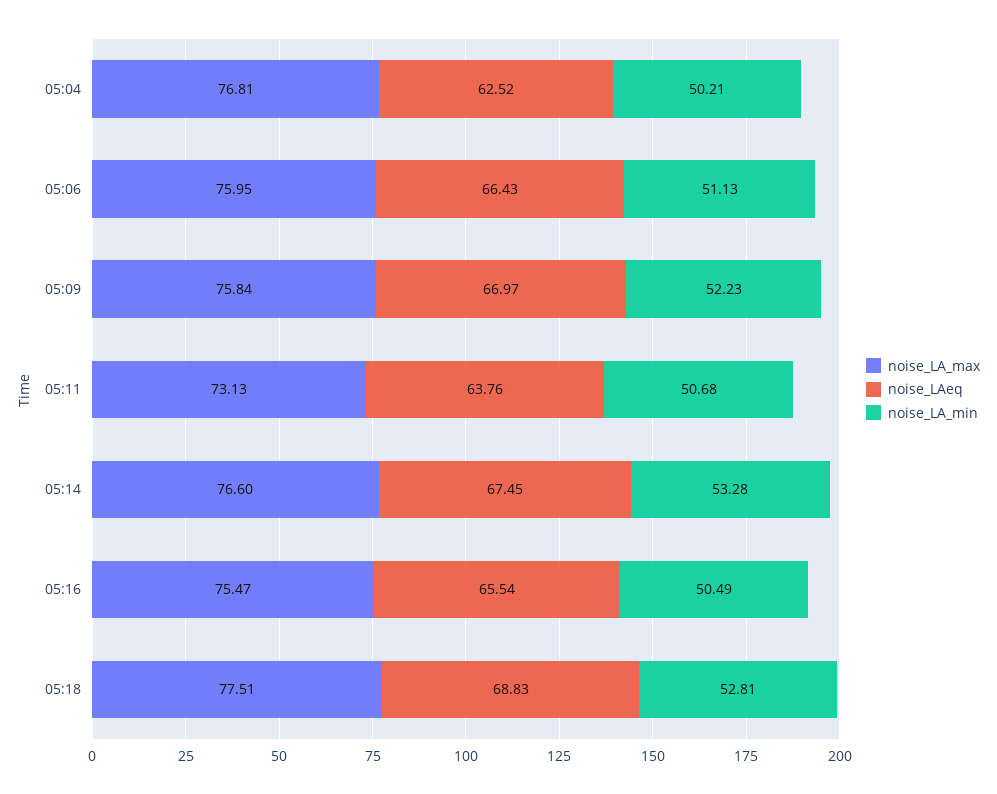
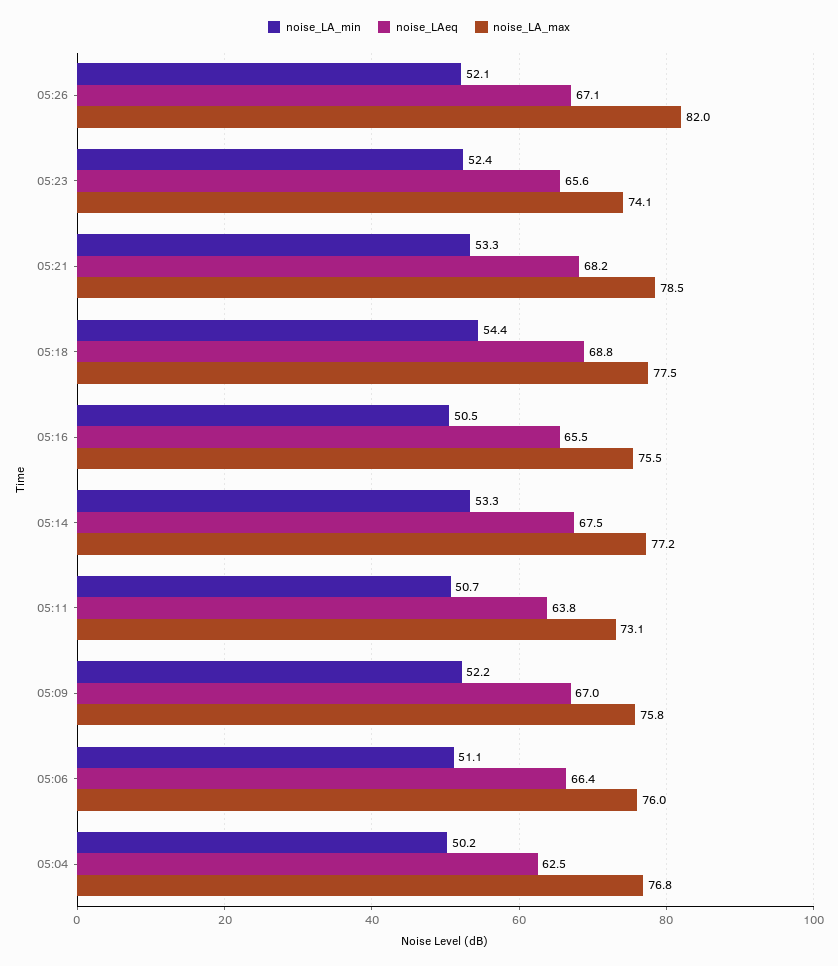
noise_LA_max, 05:14: 76.6 -> 77.2
noise_LA_min, 05:18: 52.81 -> 54.4
noise_LA_min, 05:26: none -> 52.1
noise_LAeq, 05:26: none -> 67.1
noise_LA_max, 05:26: none -> 82
noise_LA_min, 05:23: none -> 52.4
noise_LAeq, 05:23: none -> 65.6
noise_LA_max, 05:23: none -> 74.1
noise_LA_min, 05:21: none -> 53.3
noise_LAeq, 05:21: none -> 68.2
noise_LA_max, 05:21: none -> 78.5

